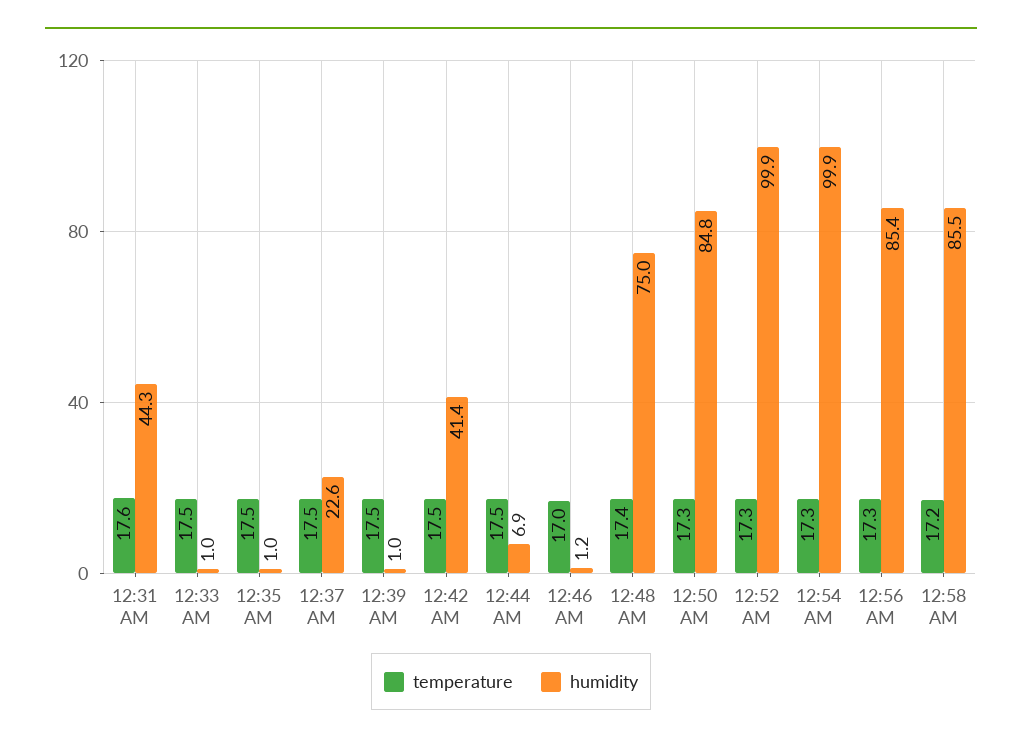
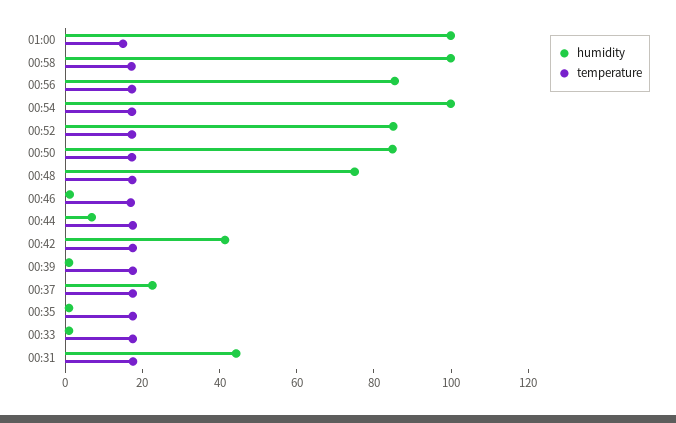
humidity, 12:52 AM: 99.9 -> 85
humidity, 12:58 AM: 85.5 -> 100
humidity, 01:00: none -> 100
temperature, 01:00: none -> 15

